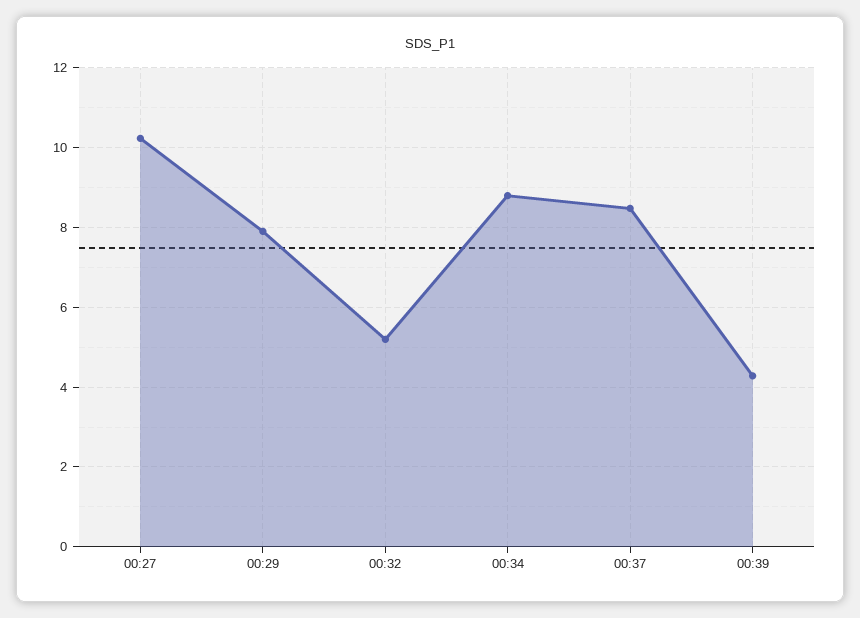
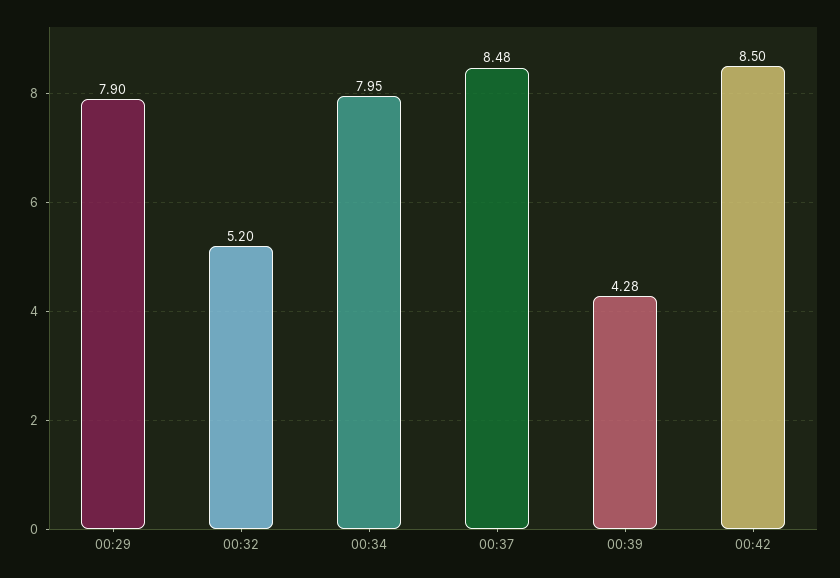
00:27: 10.2 -> none
00:34: 8.8 -> 7.95
00:42: none -> 8.5

